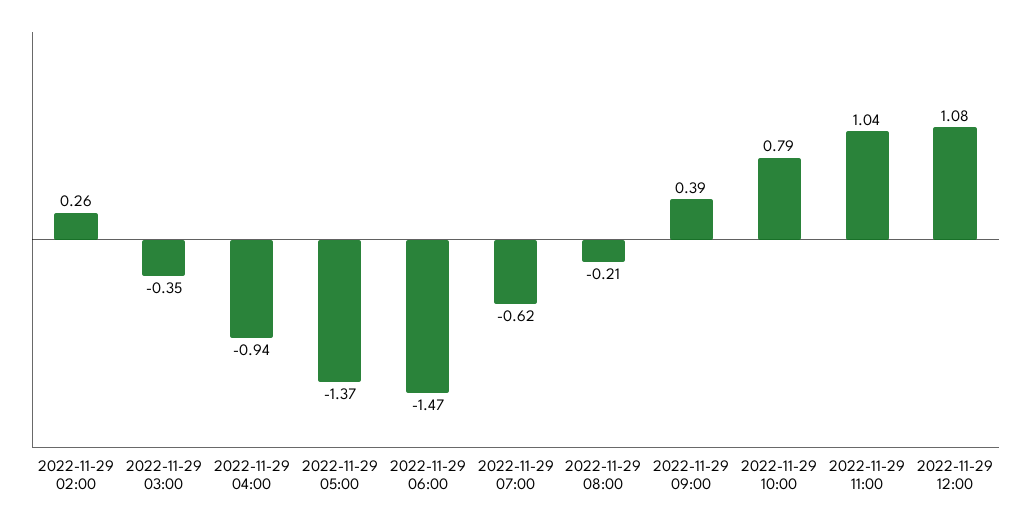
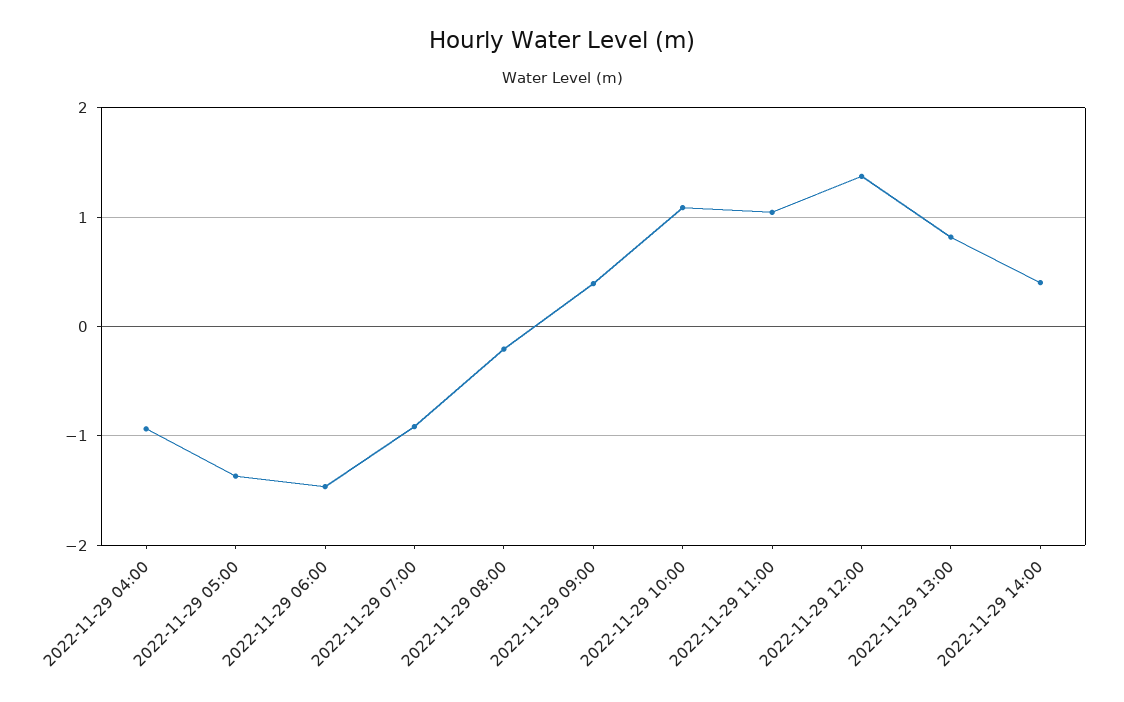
2022-11-29 02:00: 0.26 -> none
2022-11-29 03:00: -0.35 -> none
2022-11-29 07:00: -0.62 -> -0.9
2022-11-29 10:00: 0.79 -> 1.1
2022-11-29 12:00: 1.08 -> 1.4
2022-11-29 13:00: none -> 0.8
2022-11-29 14:00: none -> 0.4

